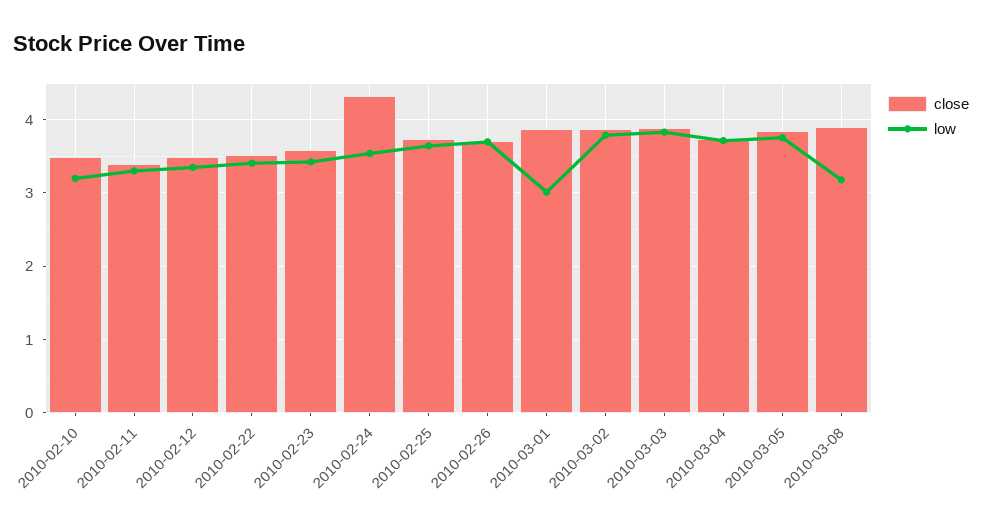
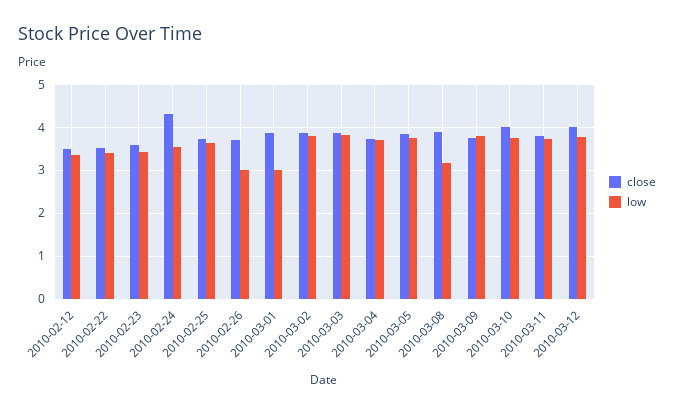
close, 2010-02-10: 3.5 -> none
low, 2010-02-10: 3.2 -> none
close, 2010-02-11: 3.4 -> none
low, 2010-02-11: 3.3 -> none
low, 2010-02-26: 3.7 -> 3
close, 2010-03-09: none -> 3.8
low, 2010-03-09: none -> 3.8
close, 2010-03-10: none -> 4
low, 2010-03-10: none -> 3.8
close, 2010-03-11: none -> 3.8
low, 2010-03-11: none -> 3.8
close, 2010-03-12: none -> 4
low, 2010-03-12: none -> 3.8

